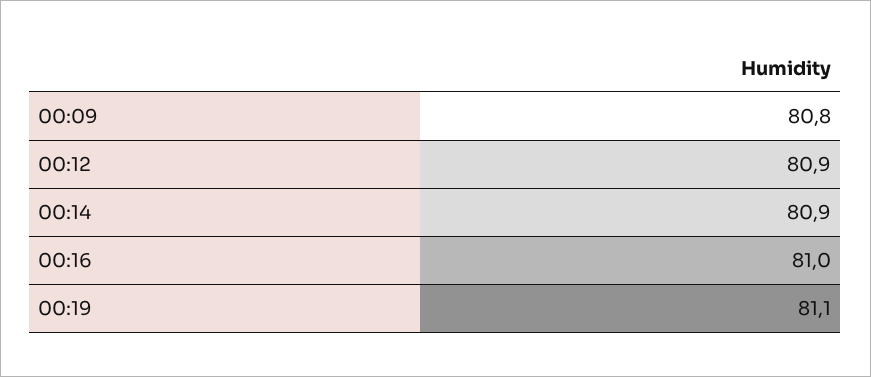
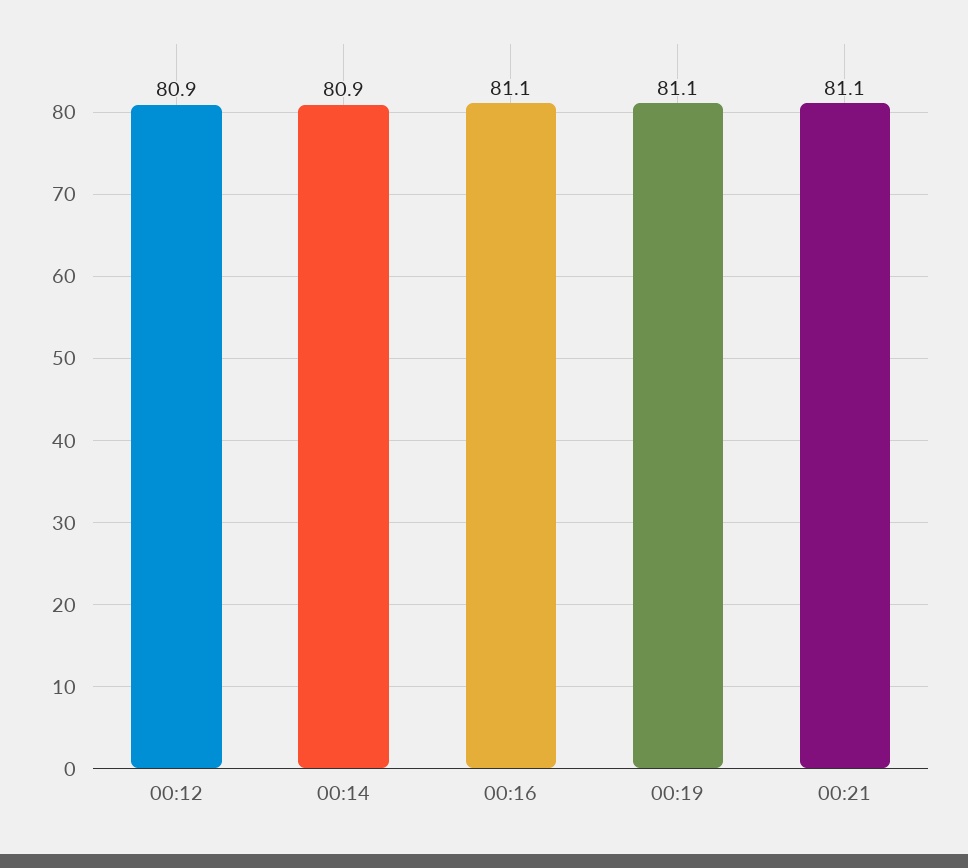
00:09: 80.8 -> none
00:16: 81 -> 81.1
00:21: none -> 81.1

